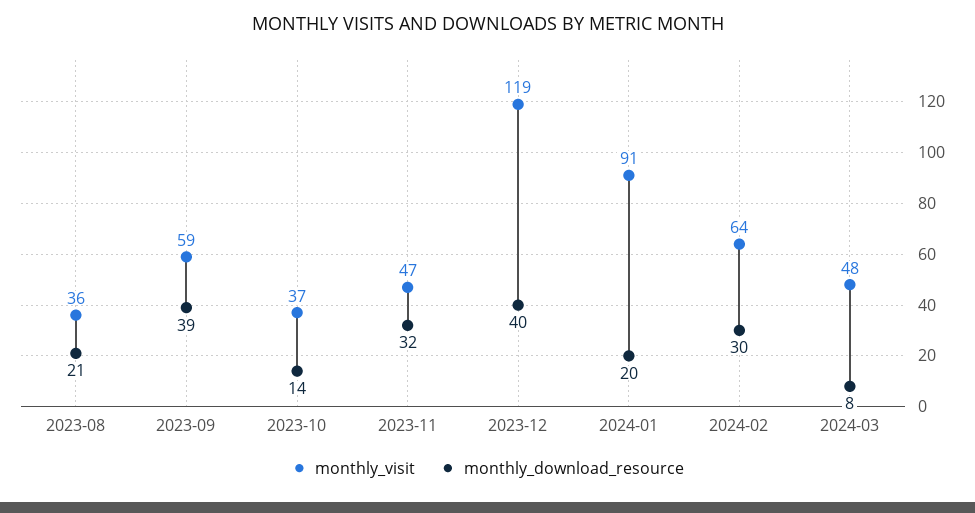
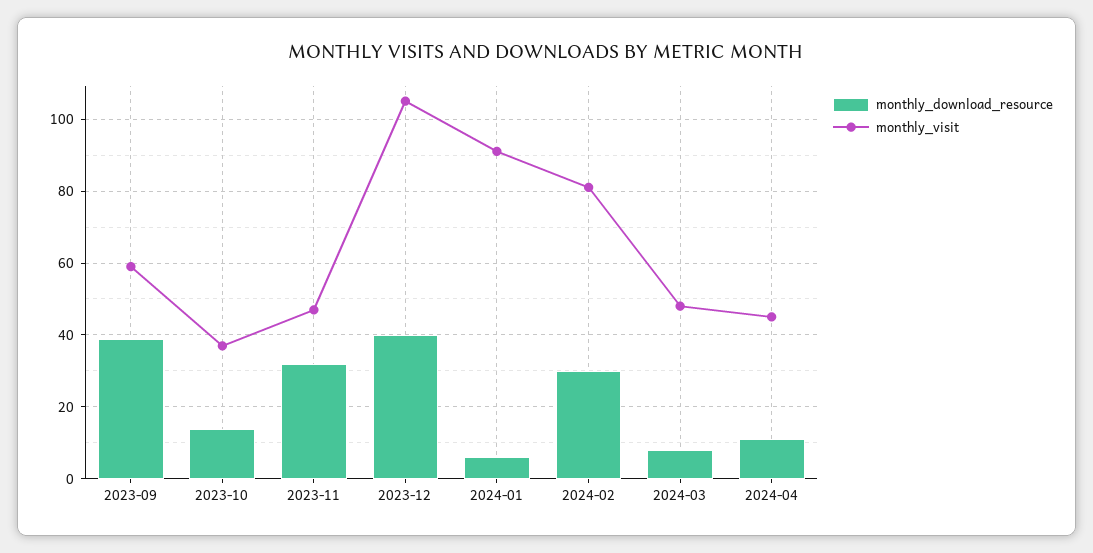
monthly_visit, 2023-08: 36 -> none
monthly_download_resource, 2023-08: 21 -> none
monthly_visit, 2023-12: 119 -> 105
monthly_download_resource, 2024-01: 20 -> 5
monthly_visit, 2024-02: 64 -> 80
monthly_download_resource, 2024-04: none -> 10
monthly_visit, 2024-04: none -> 45

